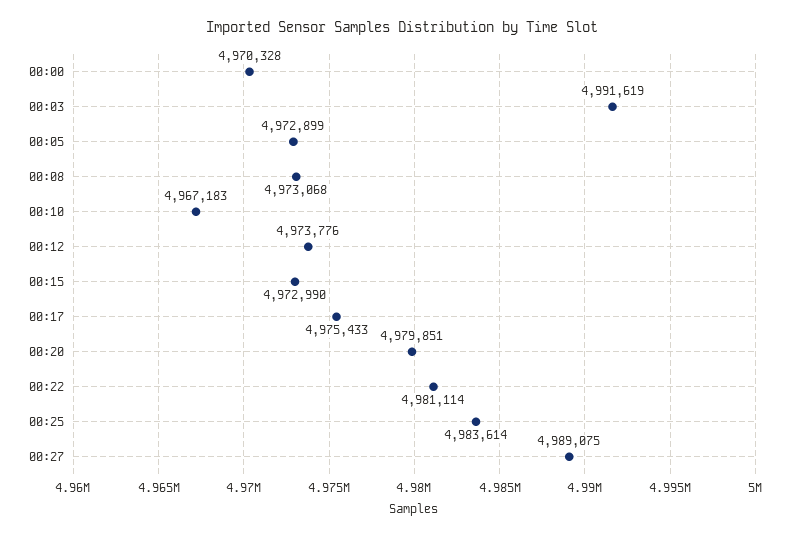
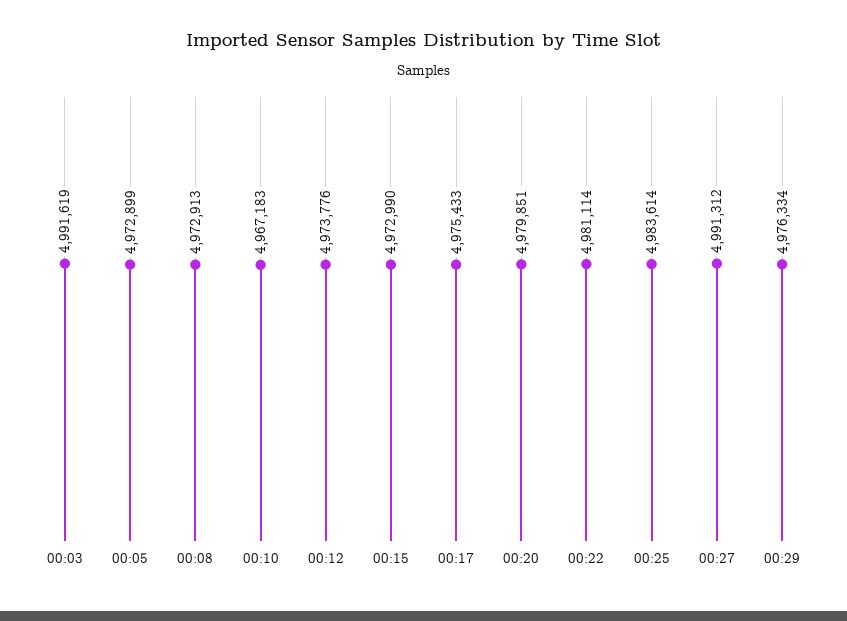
00:00: 4970328 -> none
00:08: 4973068 -> 4972913
00:27: 4989075 -> 4991312
00:29: none -> 4976334

